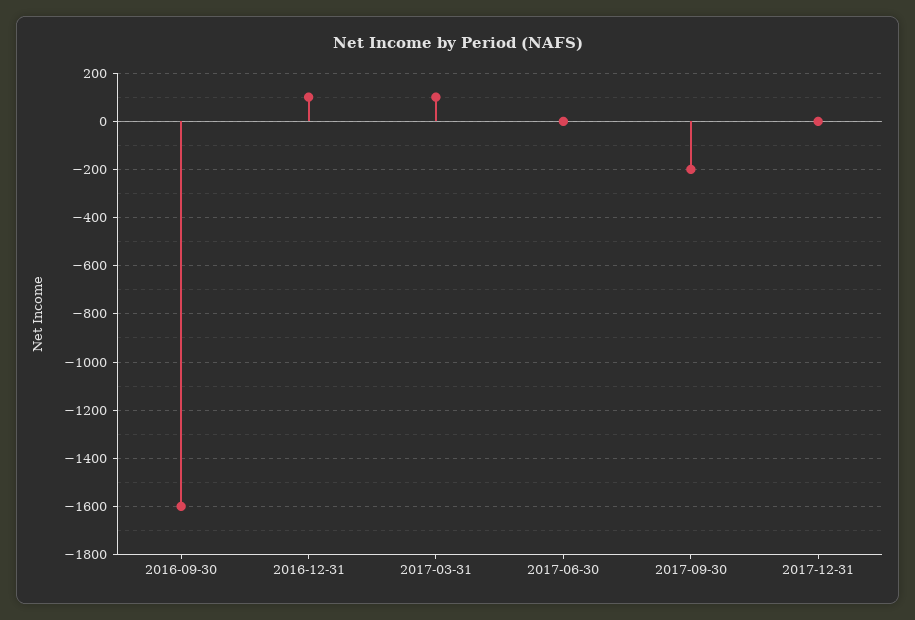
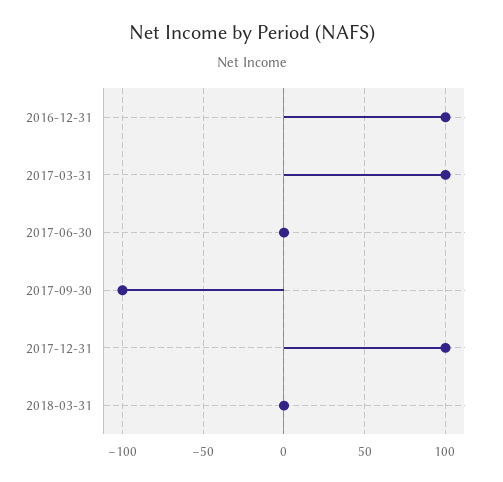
2016-09-30: -1600 -> none
2017-09-30: -200 -> -100
2017-12-31: 0 -> 100
2018-03-31: none -> 0

